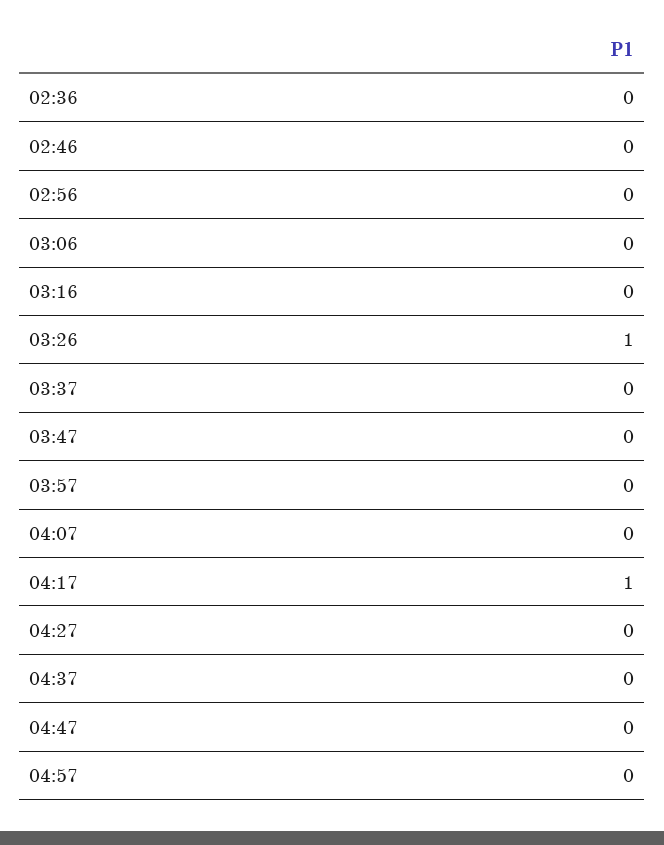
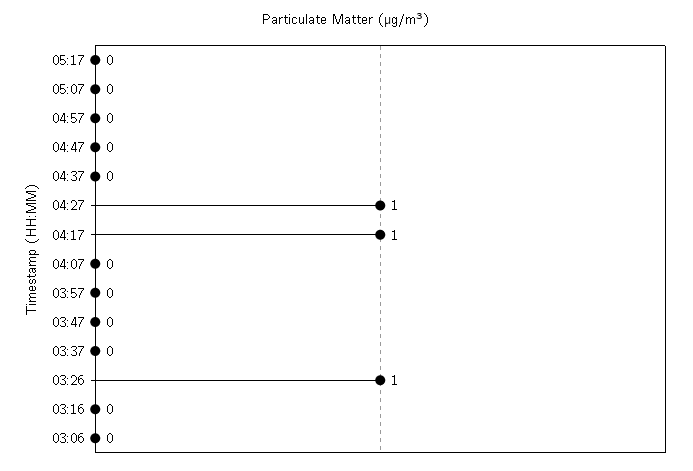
02:36: 0 -> none
02:46: 0 -> none
02:56: 0 -> none
04:27: 0 -> 1
05:17: none -> 0
05:07: none -> 0

